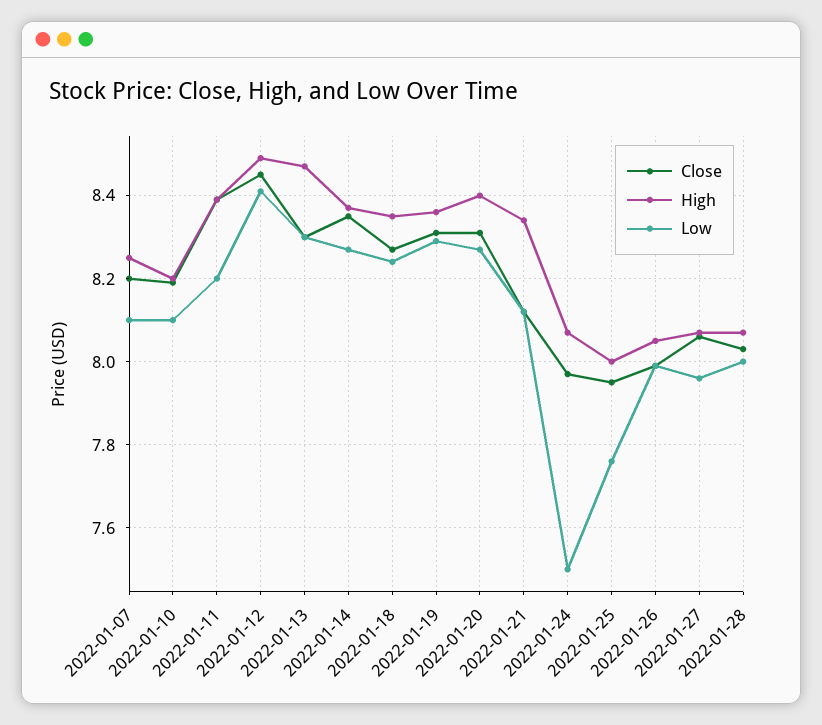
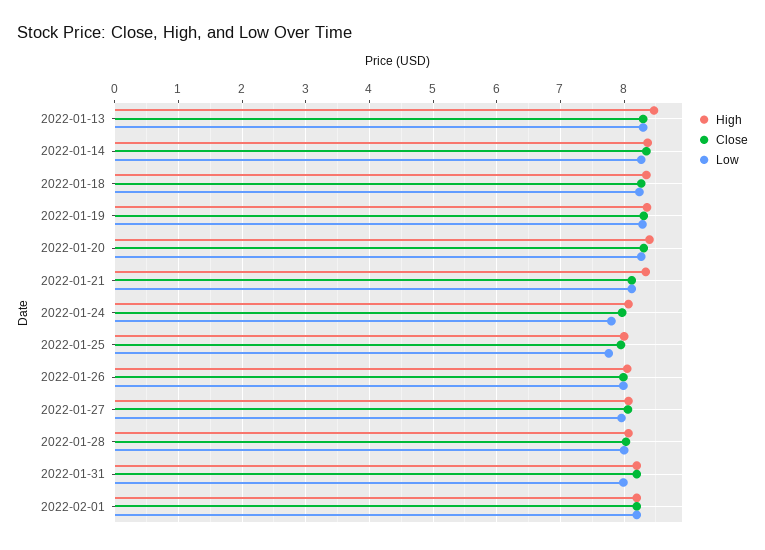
Close, 2022-01-07: 8.2 -> none
High, 2022-01-07: 8.25 -> none
Low, 2022-01-07: 8.1 -> none
Close, 2022-01-10: 8.2 -> none
High, 2022-01-10: 8.2 -> none
Low, 2022-01-10: 8.1 -> none
Close, 2022-01-11: 8.4 -> none
High, 2022-01-11: 8.4 -> none
Low, 2022-01-11: 8.2 -> none
Close, 2022-01-12: 8.45 -> none
High, 2022-01-12: 8.5 -> none
Low, 2022-01-12: 8.4 -> none
Low, 2022-01-24: 7.5 -> 7.8
High, 2022-01-31: none -> 8.2
Close, 2022-01-31: none -> 8.2
Low, 2022-01-31: none -> 8
High, 2022-02-01: none -> 8.2
Close, 2022-02-01: none -> 8.2
Low, 2022-02-01: none -> 8.2

